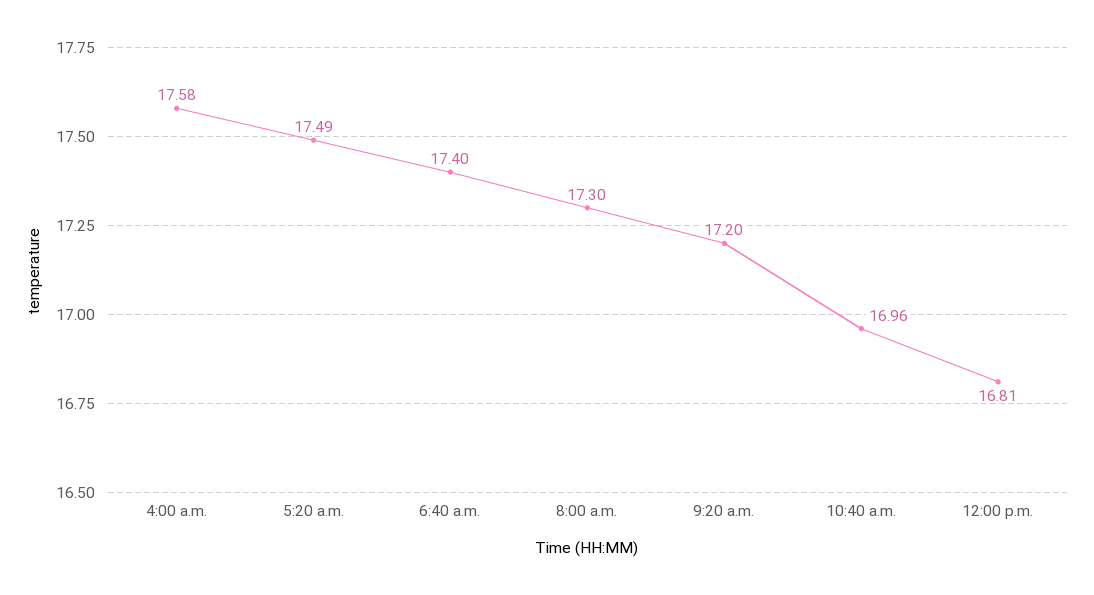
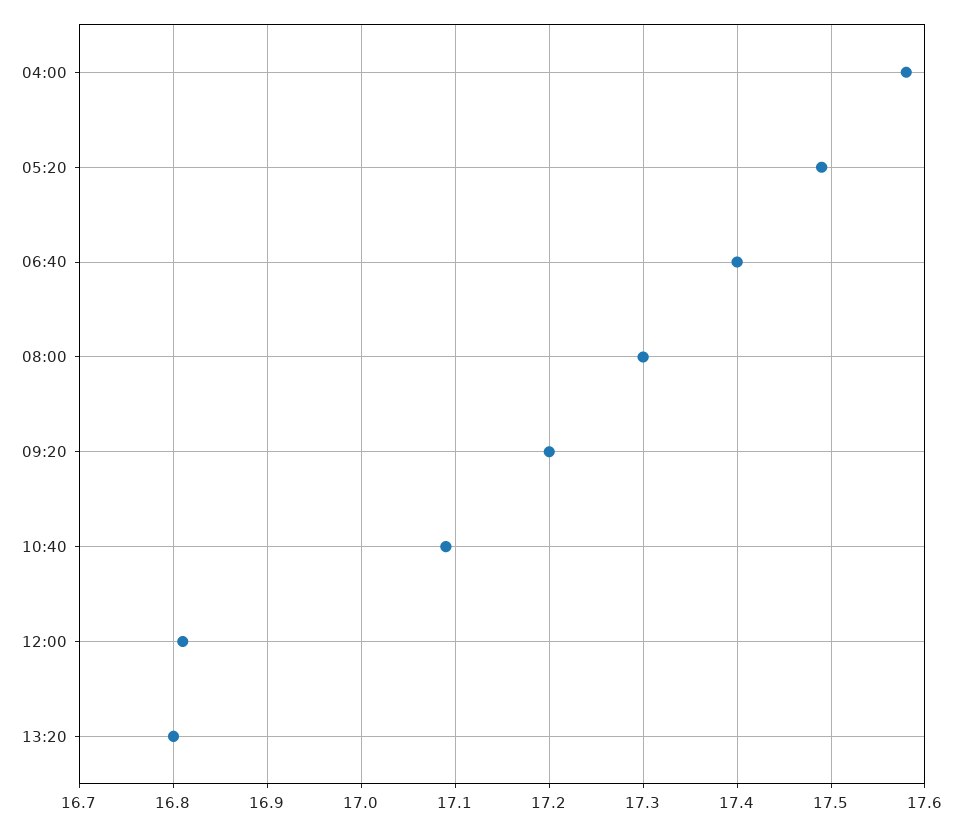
10:40 a.m.: 16.96 -> 17.09
13:20: none -> 16.8

